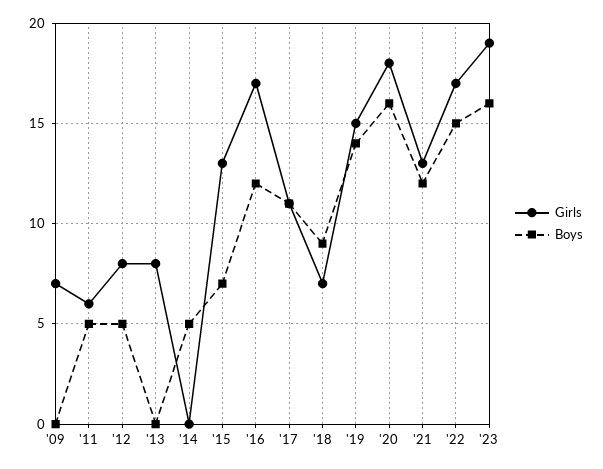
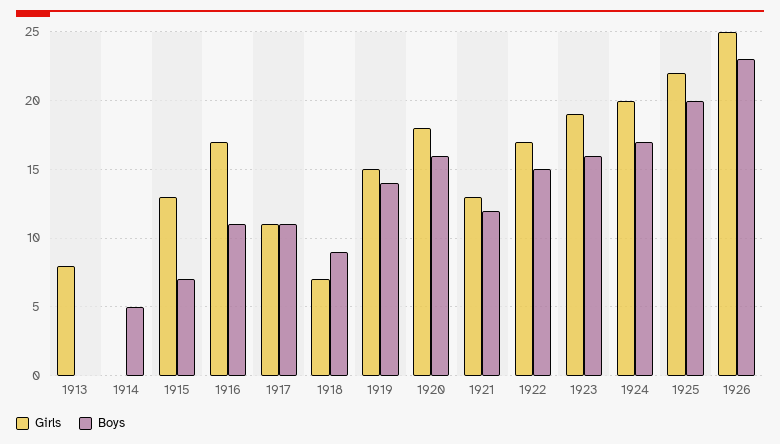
Girls, '09: 7 -> none
Boys, '09: 0 -> none
Girls, '11: 6 -> none
Boys, '11: 5 -> none
Girls, '12: 8 -> none
Boys, '12: 5 -> none
Boys, '16: 12 -> 11
Girls, 1924: none -> 20
Boys, 1924: none -> 17
Girls, 1925: none -> 22
Boys, 1925: none -> 20
Girls, 1926: none -> 25
Boys, 1926: none -> 23

